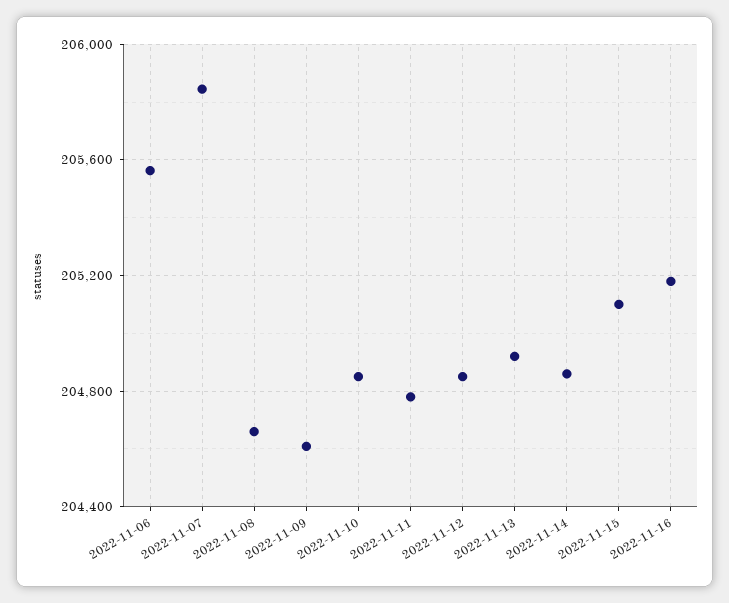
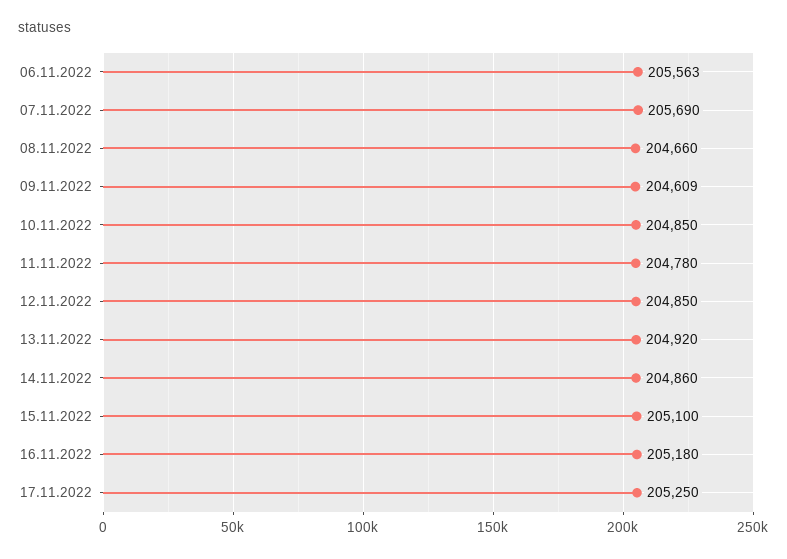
2022-11-07: 205850 -> 205690
17.11.2022: none -> 205250

